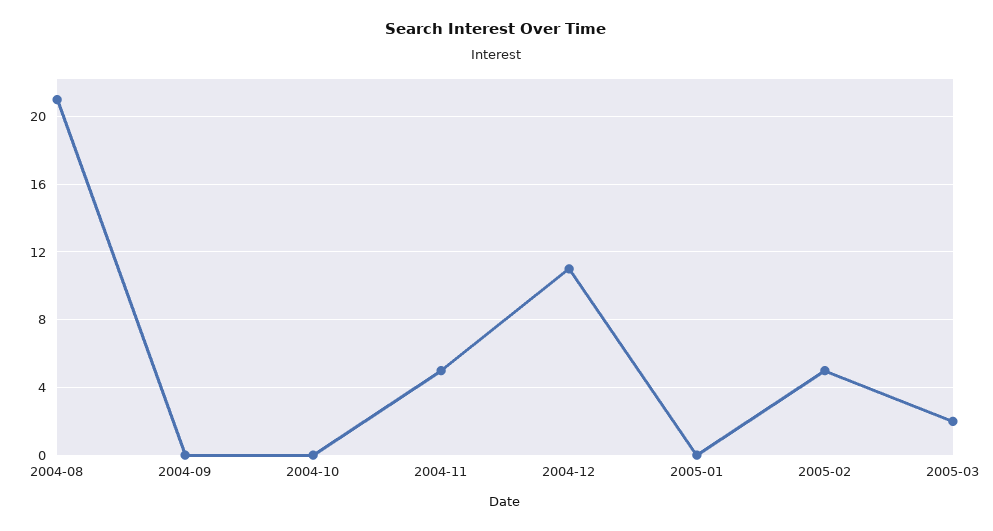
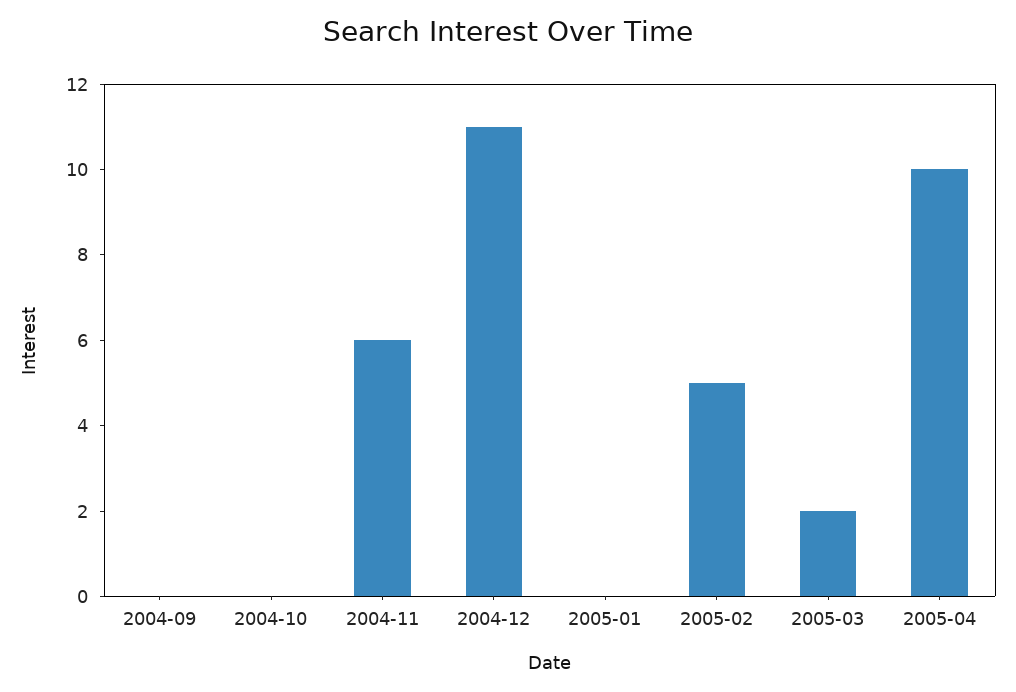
2004-08: 21 -> none
2004-11: 5 -> 6
2005-04: none -> 10

